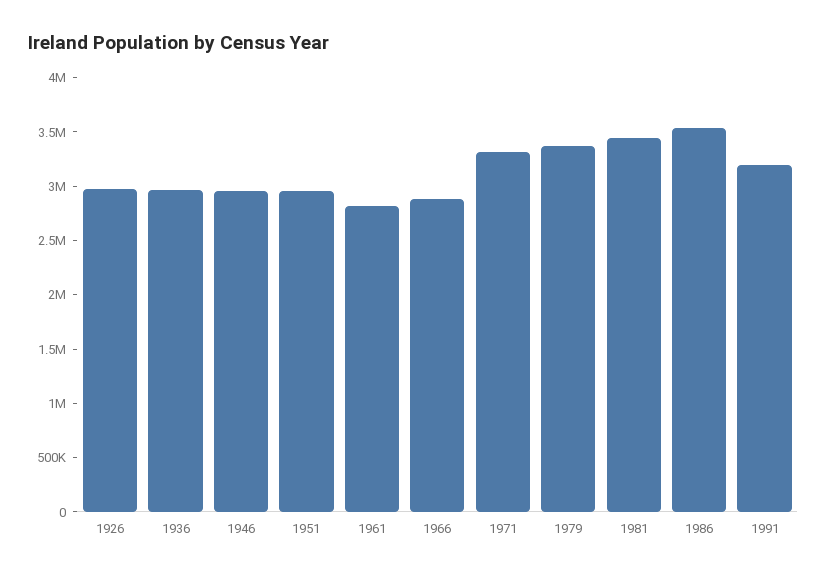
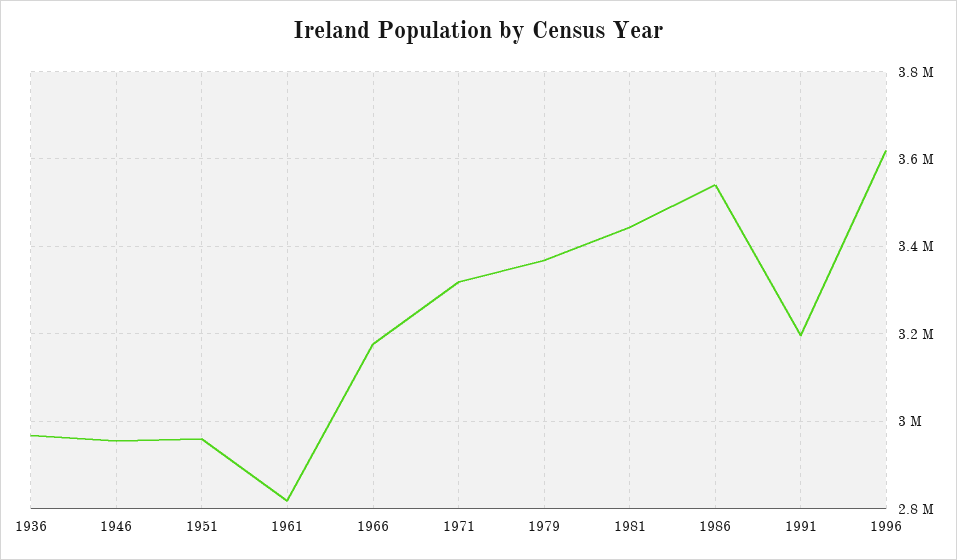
1926: 3000000 -> none
1966: 2900000 -> 3180000
1996: none -> 3620000

